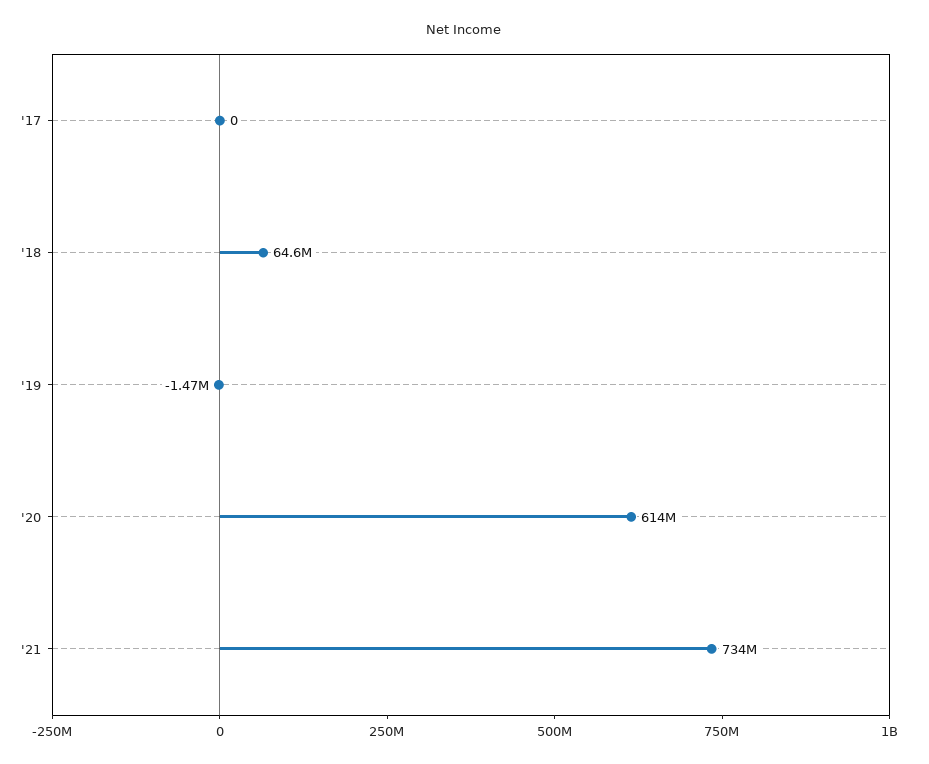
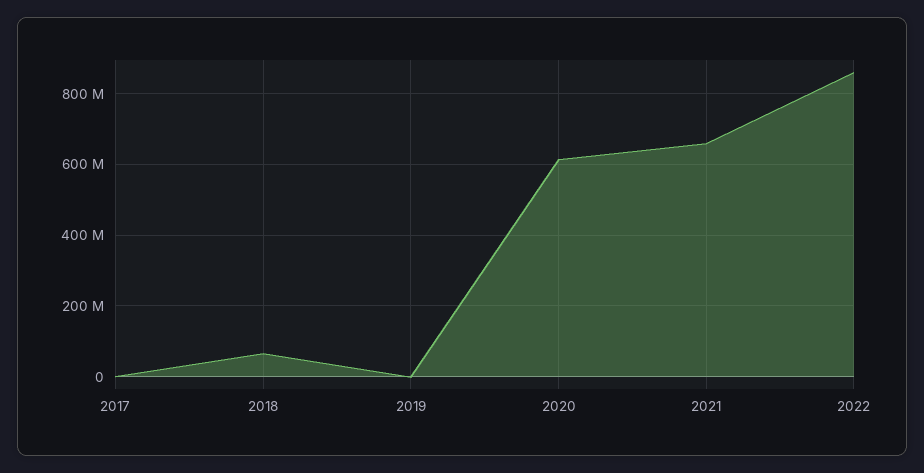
'21: 734000000 -> 660000000
2022: none -> 860000000

